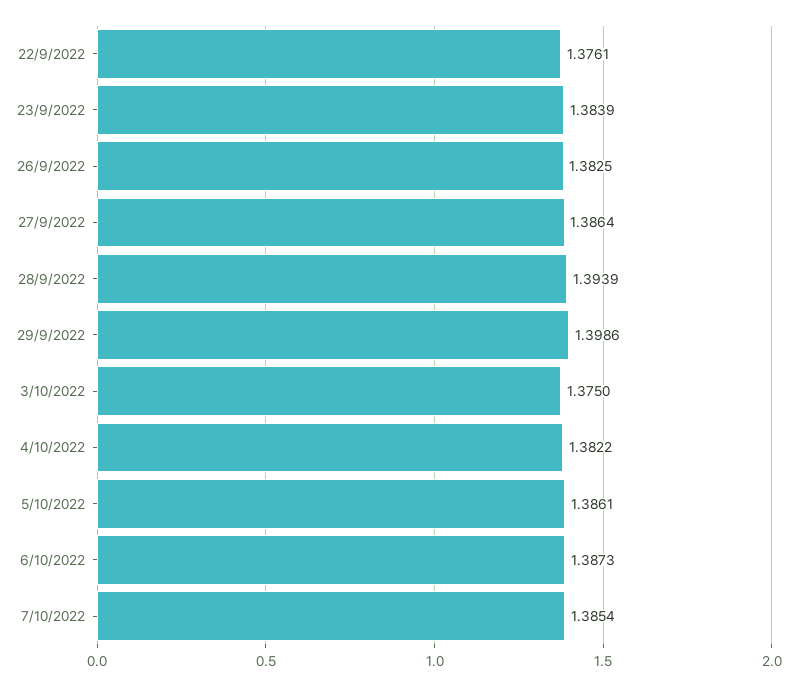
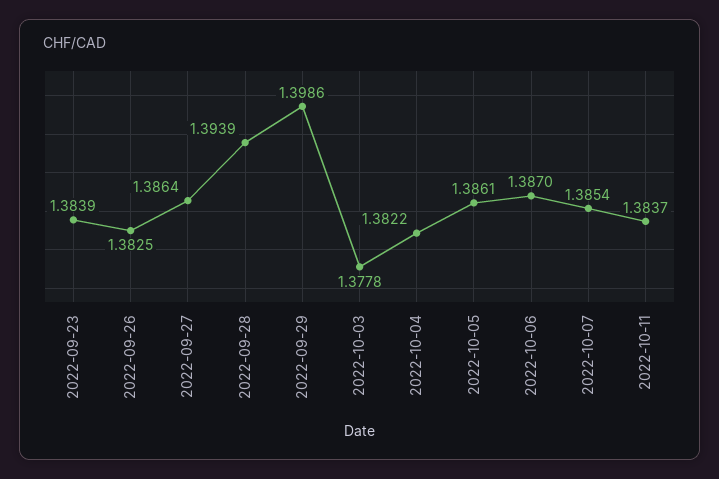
22/9/2022: 1.3761 -> none
3/10/2022: 1.375 -> 1.3778
6/10/2022: 1.3873 -> 1.387
2022-10-11: none -> 1.3837

